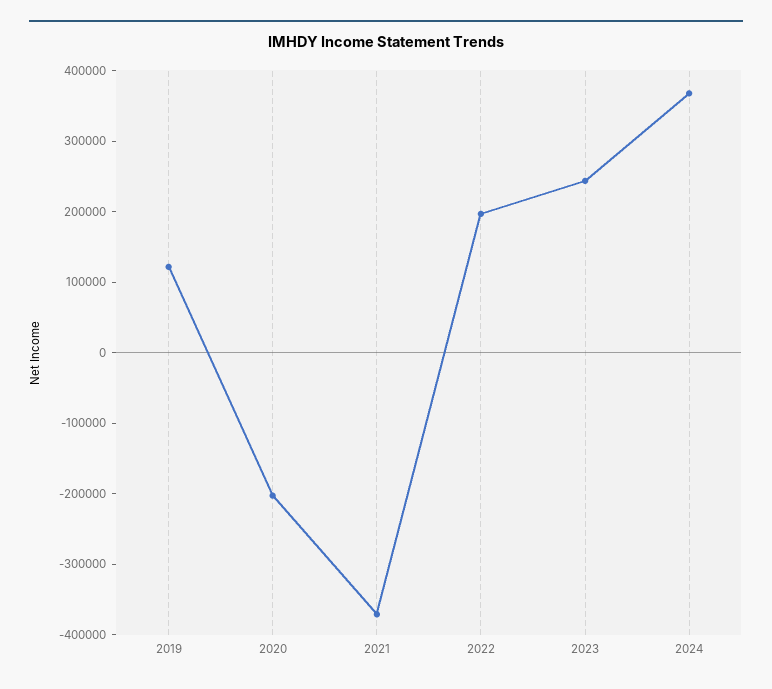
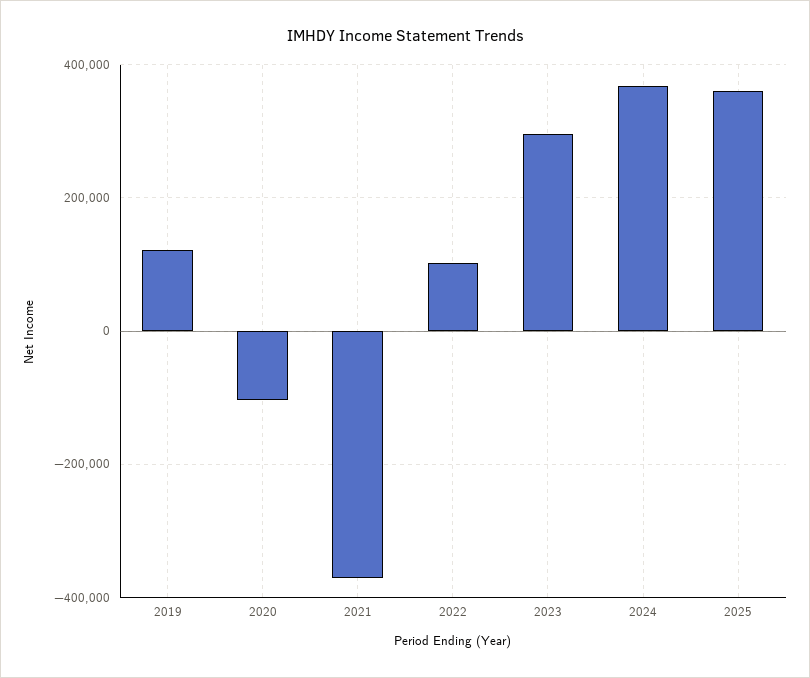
2020: -200000 -> -100000
2022: 200000 -> 100000
2023: 240000 -> 300000
2025: none -> 360000

